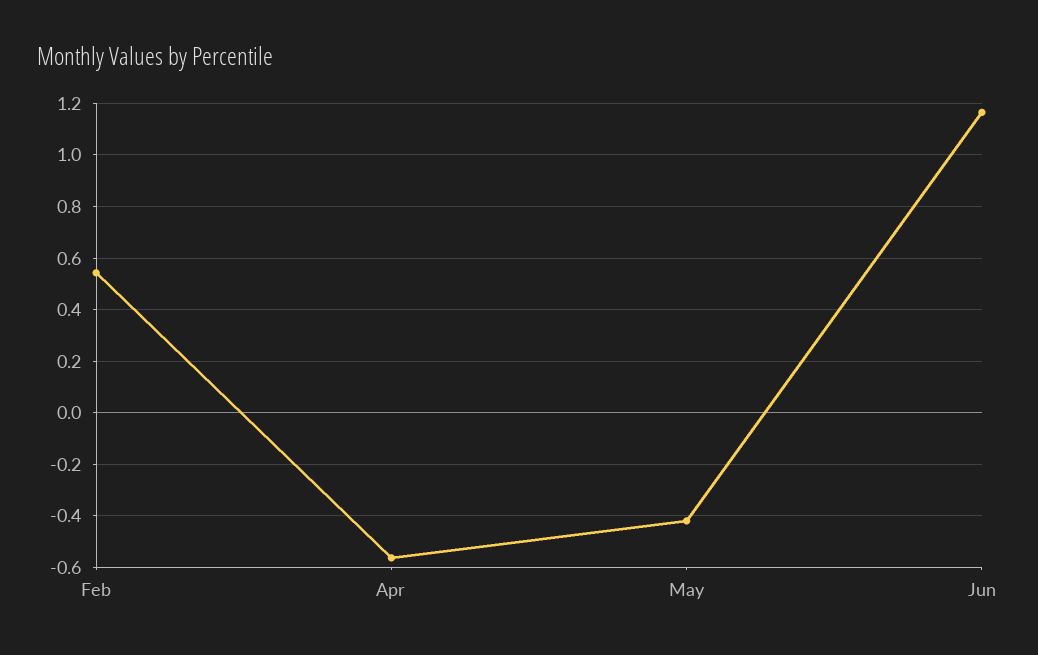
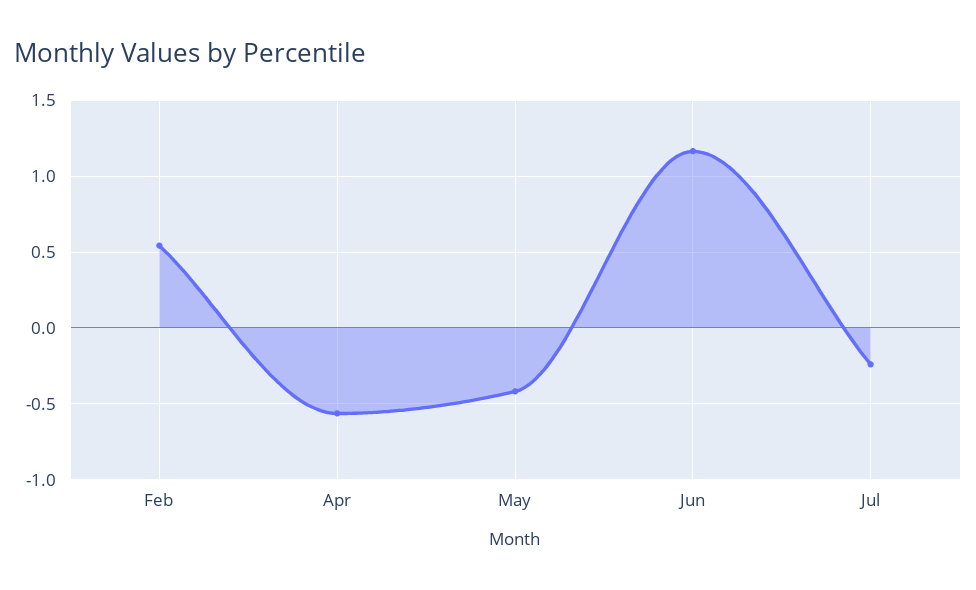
Jul: none -> -0.25

